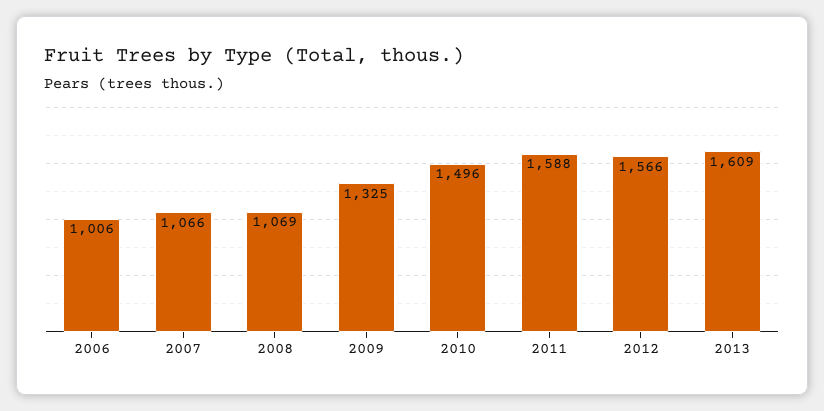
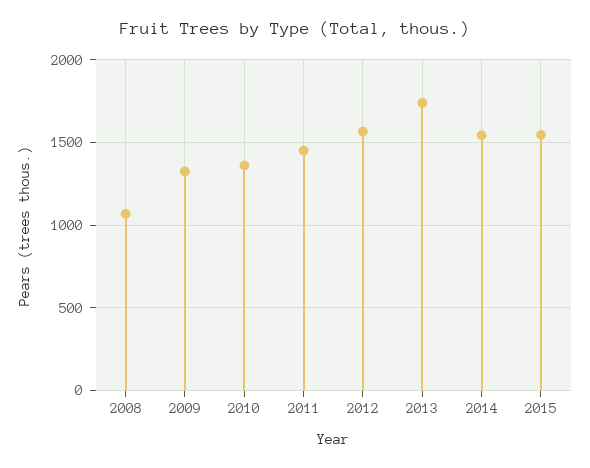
2006: 1006 -> none
2007: 1066 -> none
2010: 1496 -> 1350
2011: 1588 -> 1450
2013: 1609 -> 1750
2014: none -> 1550
2015: none -> 1550

